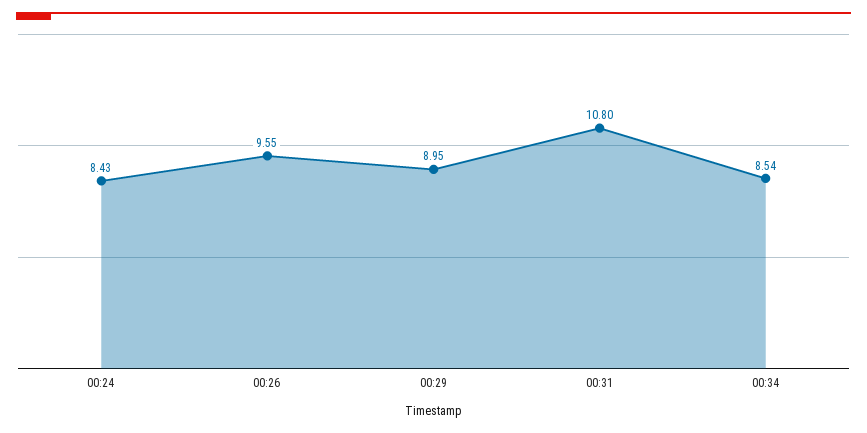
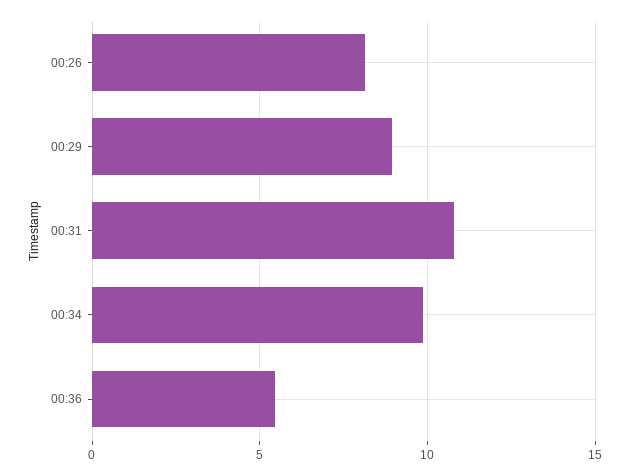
00:24: 8.43 -> none
00:26: 9.55 -> 8
00:34: 8.54 -> 10
00:36: none -> 5.5

